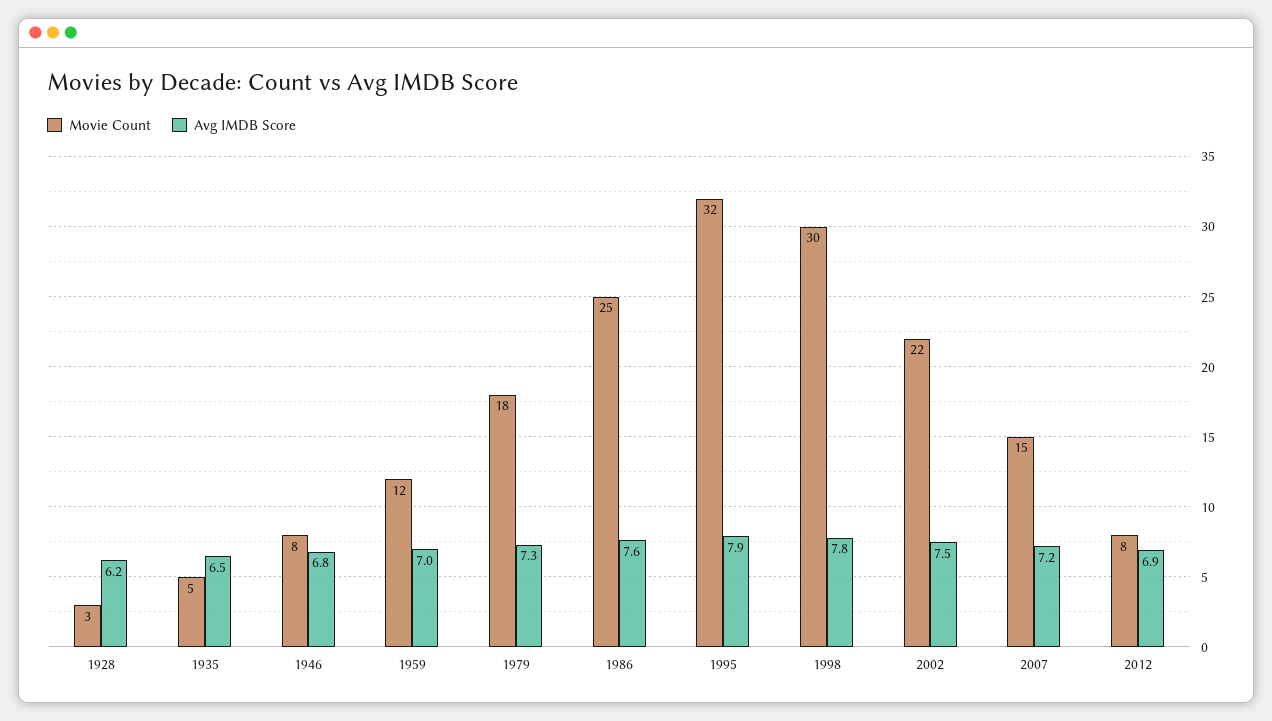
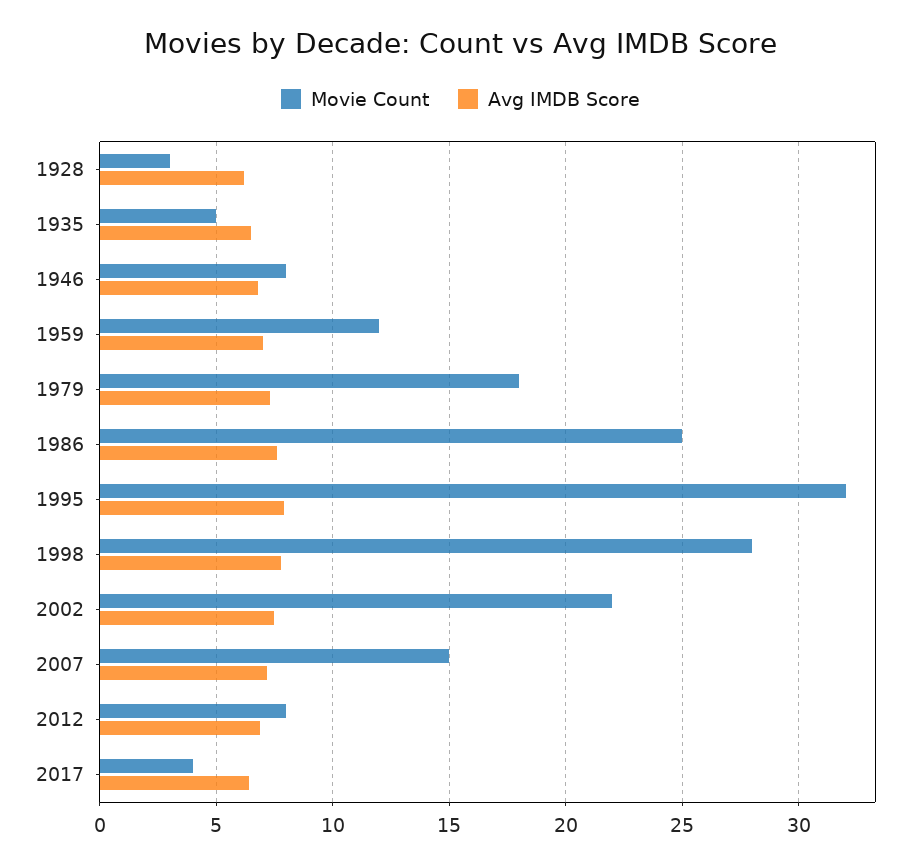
Movie Count, 1998: 30 -> 28
Movie Count, 2017: none -> 4
Avg IMDB Score, 2017: none -> 6.5

